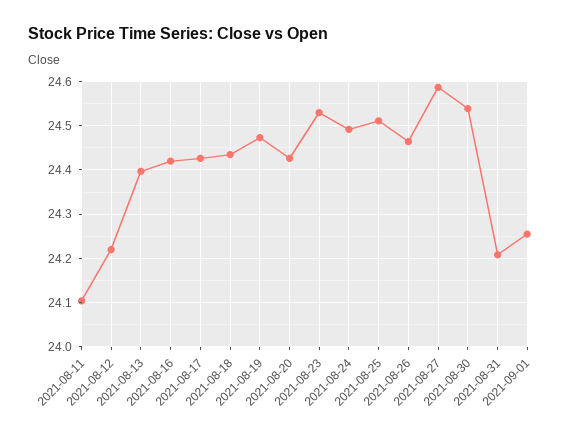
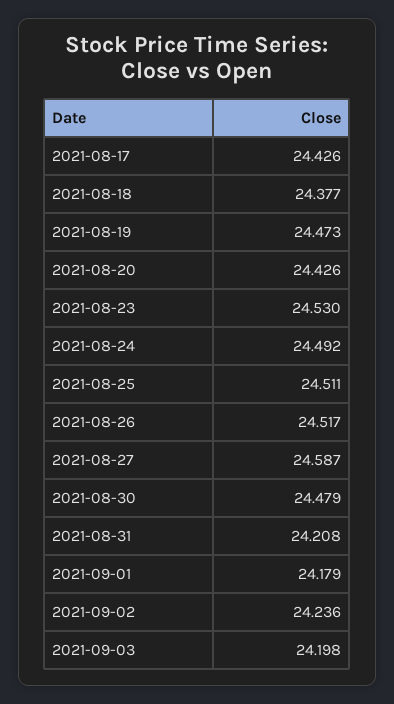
2021-08-11: 24.1 -> none
2021-08-12: 24.22 -> none
2021-08-13: 24.4 -> none
2021-08-16: 24.42 -> none
2021-08-18: 24.44 -> 24.377
2021-08-26: 24.46 -> 24.517
2021-08-30: 24.54 -> 24.479
2021-09-01: 24.26 -> 24.179
2021-09-02: none -> 24.236
2021-09-03: none -> 24.198

